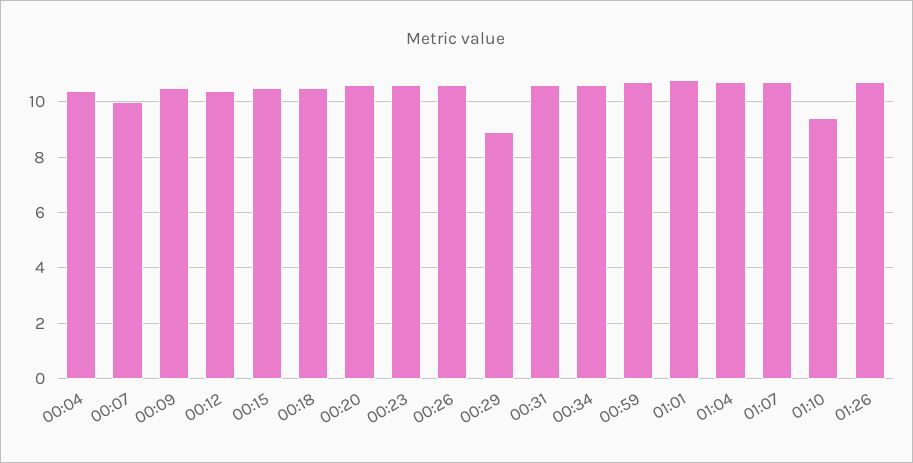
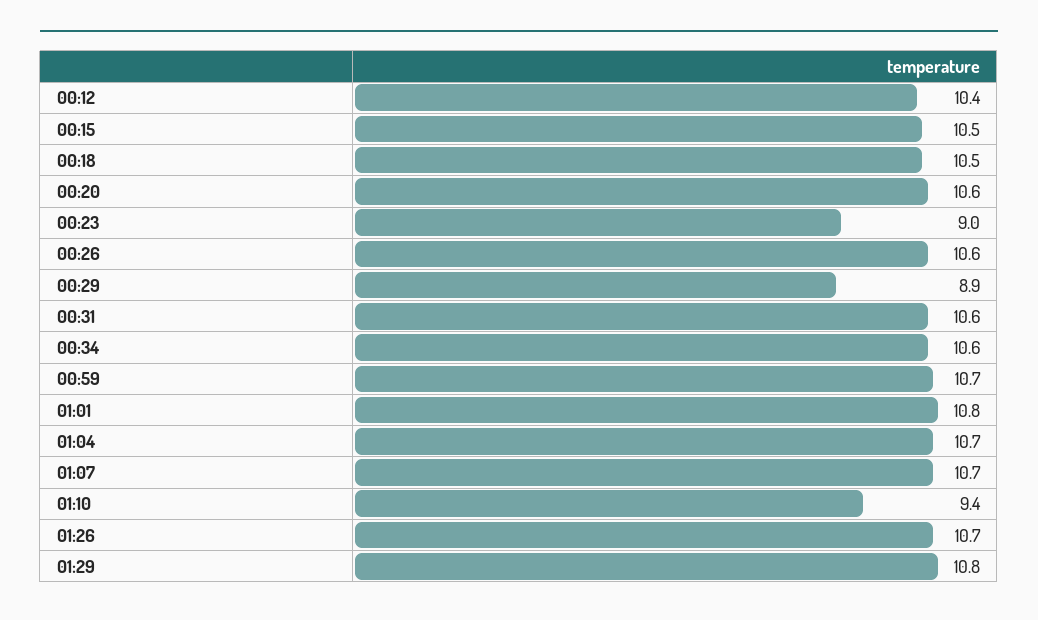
00:04: 10.5 -> none
00:07: 10 -> none
00:09: 10.5 -> none
00:23: 10.5 -> 9
01:29: none -> 10.8

